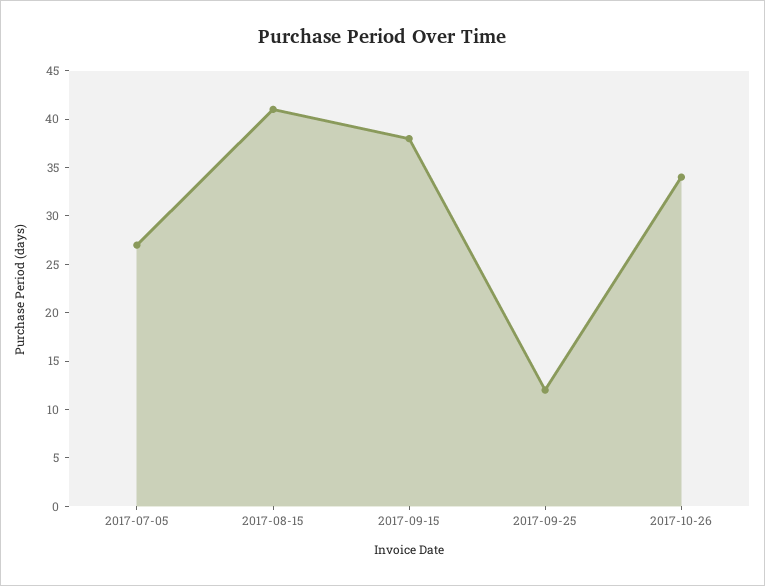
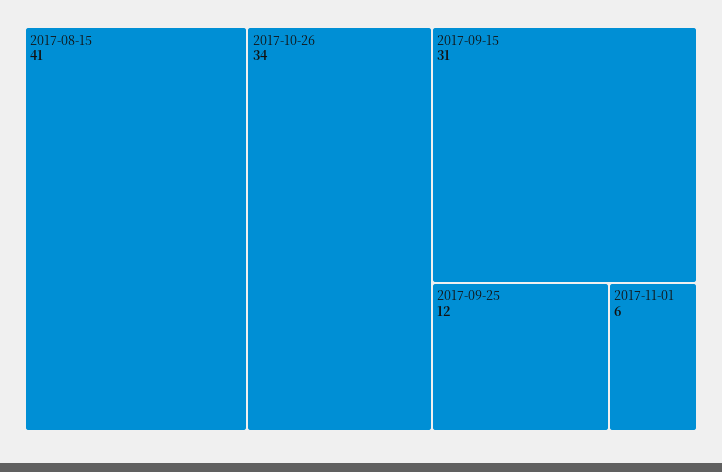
2017-07-05: 27 -> none
2017-09-15: 38 -> 31
2017-11-01: none -> 6

